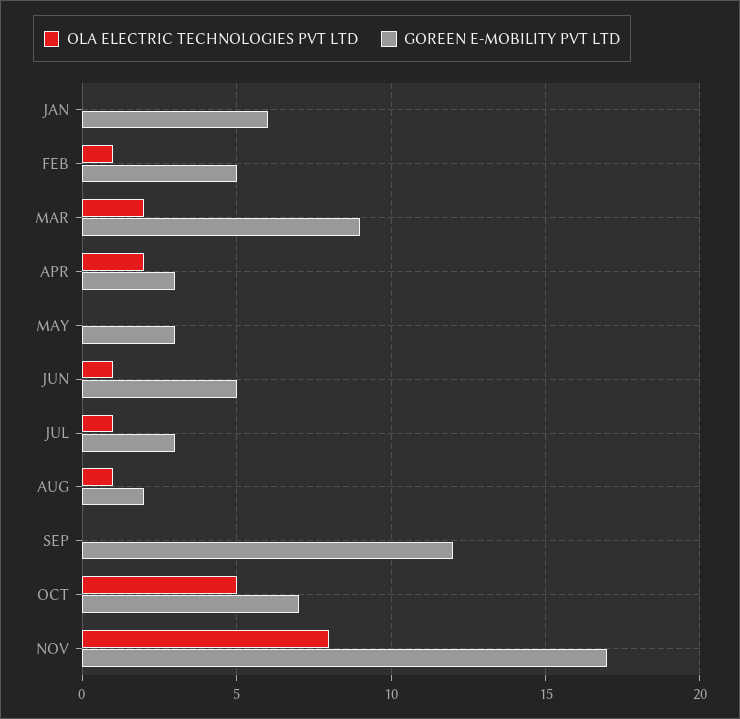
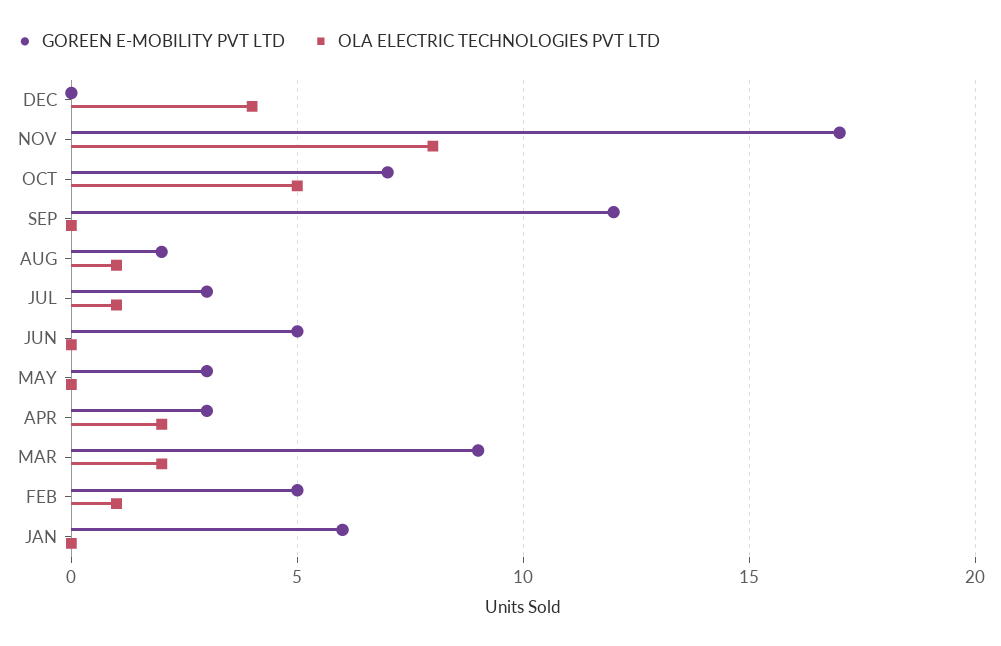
OLA ELECTRIC TECHNOLOGIES PVT LTD, JUN: 1 -> 0
GOREEN E-MOBILITY PVT LTD, DEC: none -> 0
OLA ELECTRIC TECHNOLOGIES PVT LTD, DEC: none -> 4

